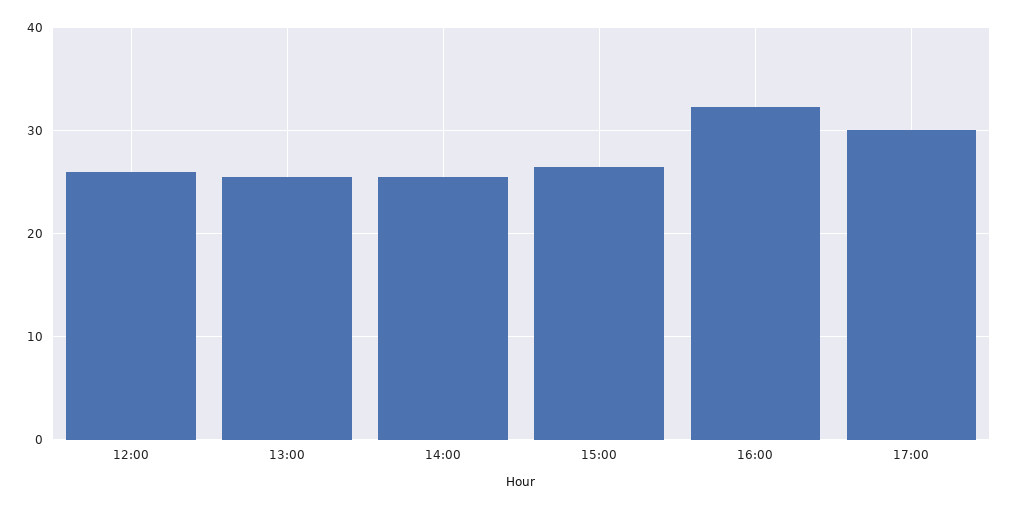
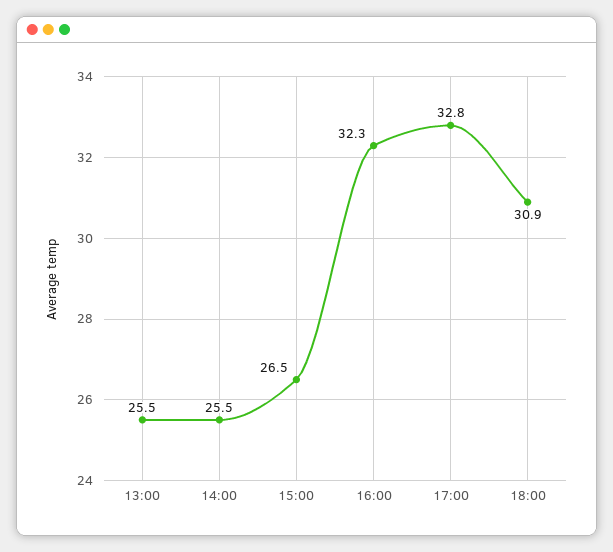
12:00: 26 -> none
17:00: 30 -> 32.8
18:00: none -> 30.9

